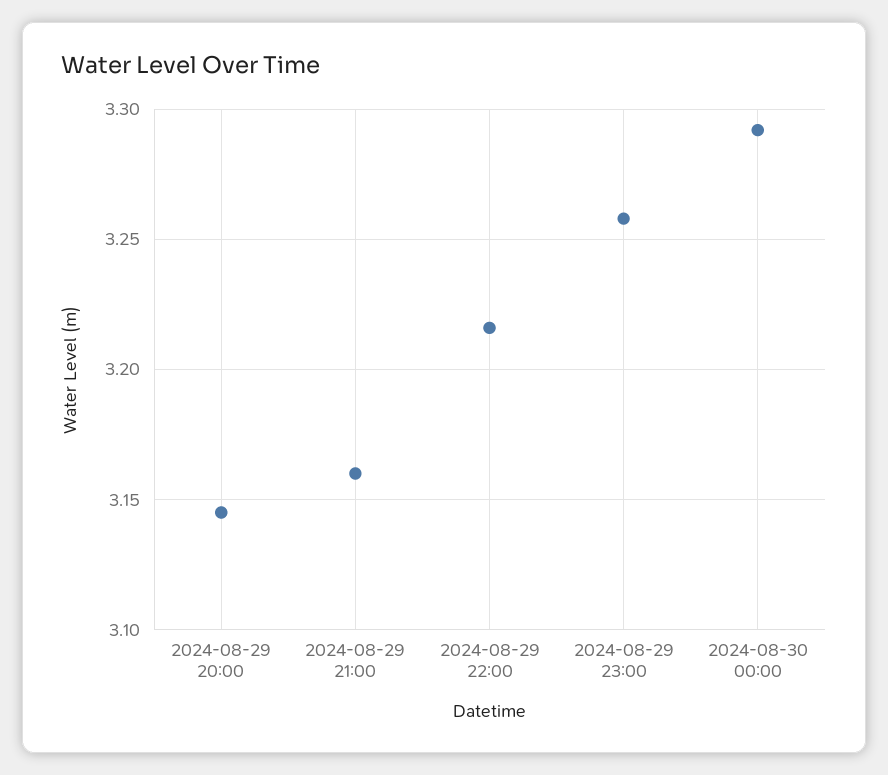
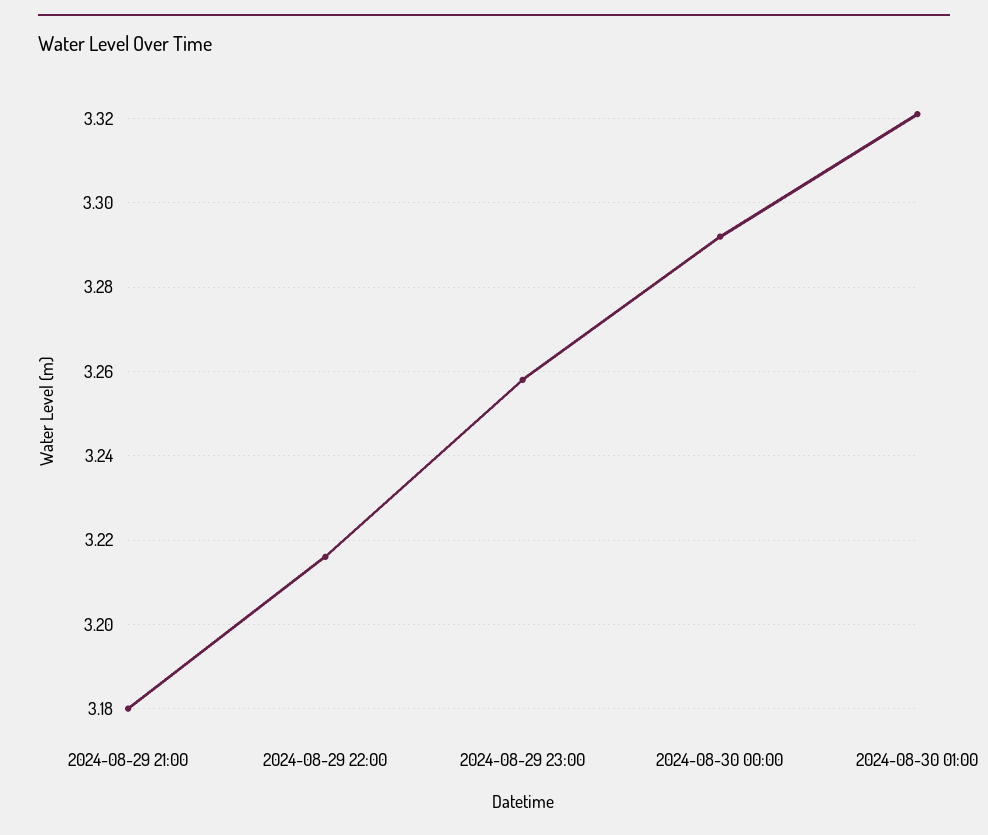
2024-08-29 20:00: 3.145 -> none
2024-08-29 21:00: 3.16 -> 3.18
2024-08-30 01:00: none -> 3.32

